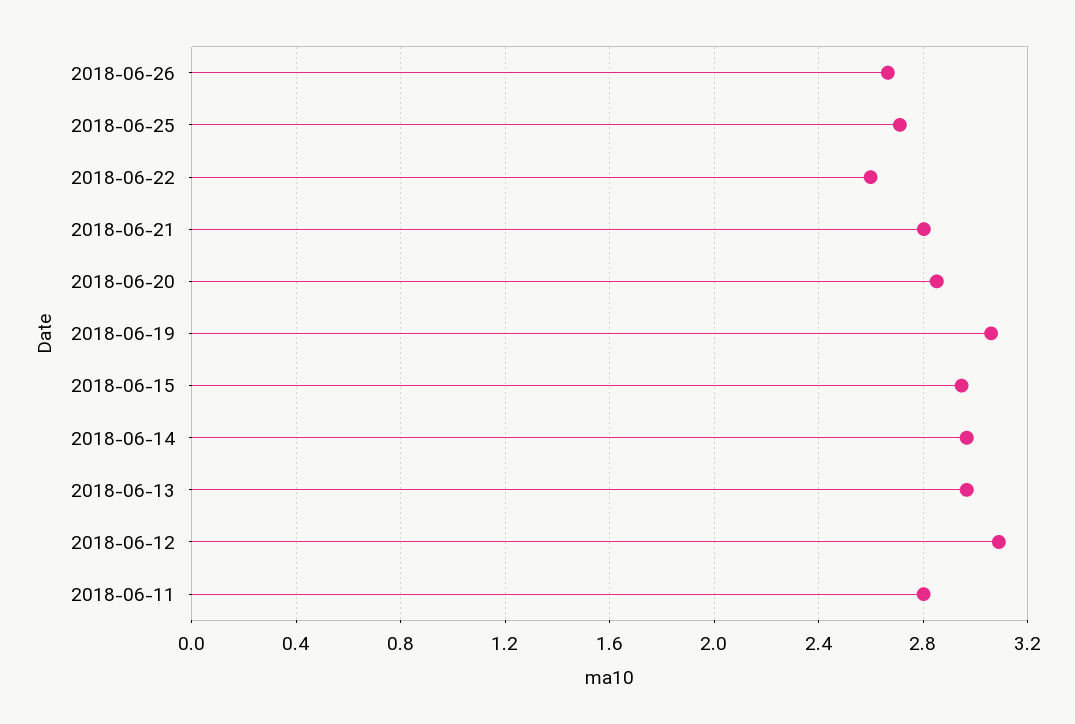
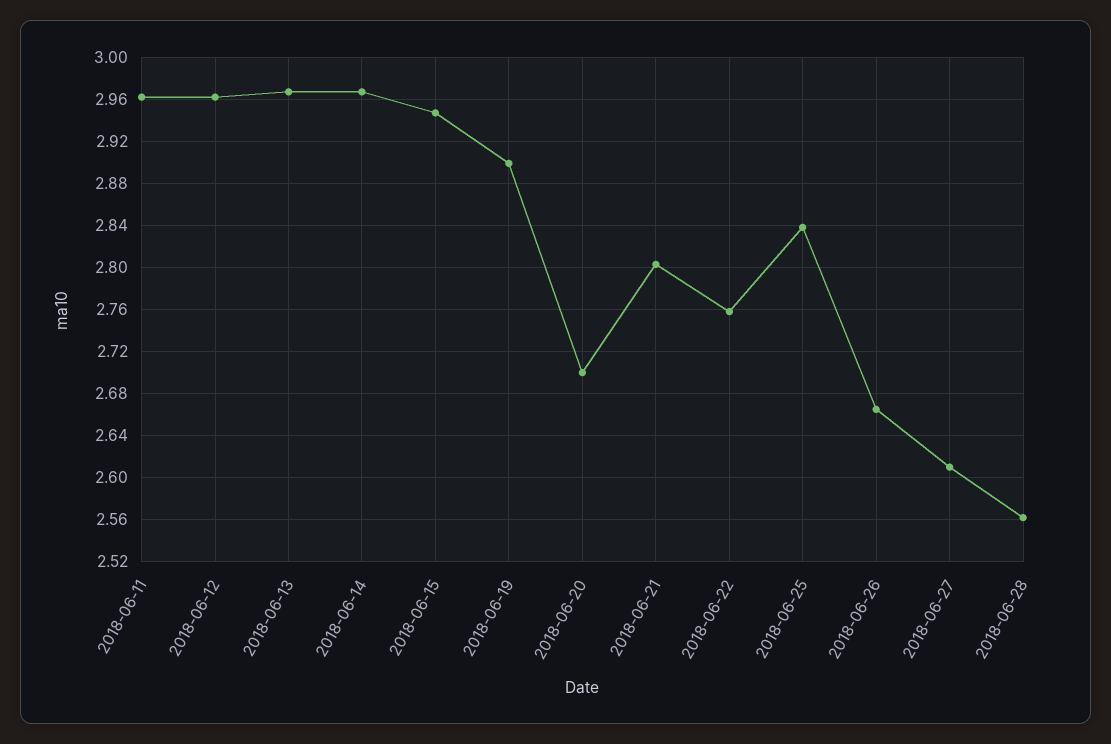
2018-06-25: 2.7 -> 2.84
2018-06-22: 2.6 -> 2.76
2018-06-20: 2.85 -> 2.7
2018-06-19: 3.05 -> 2.9
2018-06-12: 3.1 -> 2.96
2018-06-11: 2.8 -> 2.96
2018-06-27: none -> 2.61
2018-06-28: none -> 2.56

